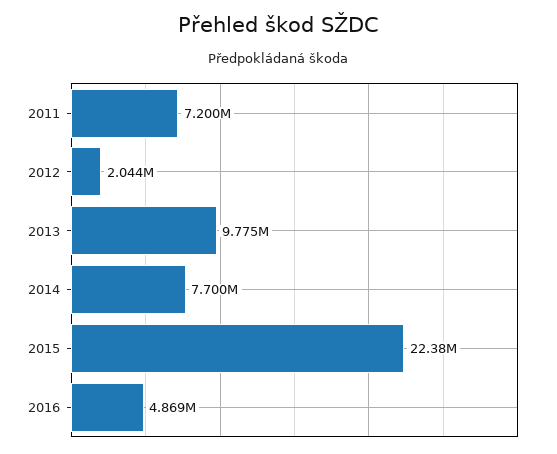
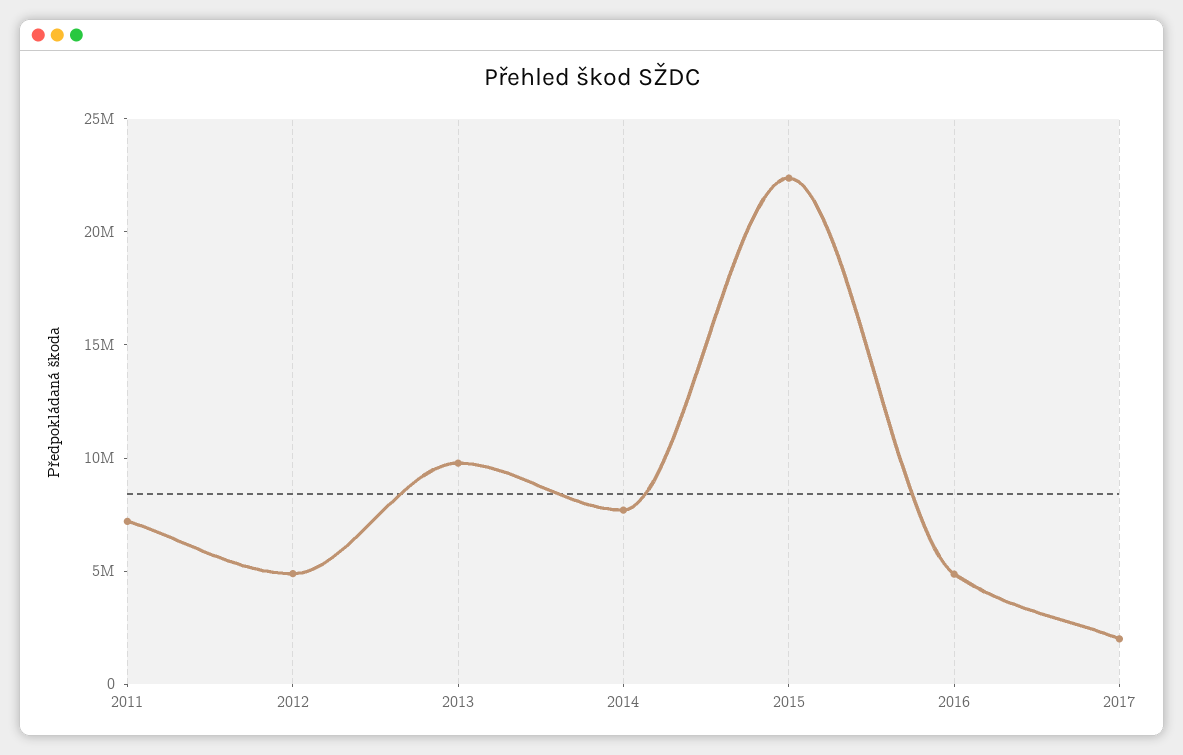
2012: 2044000 -> 5000000
2017: none -> 2000000

